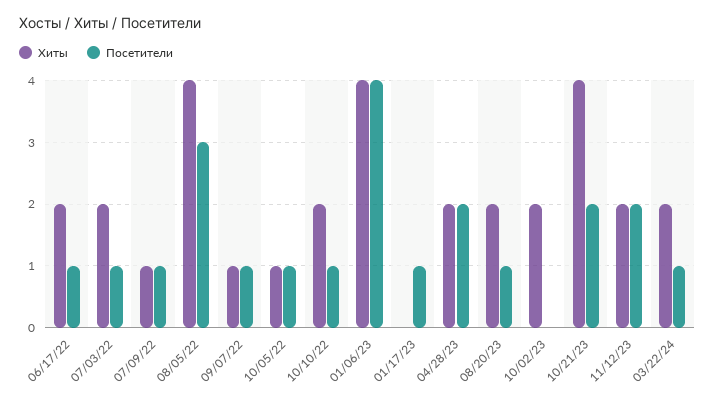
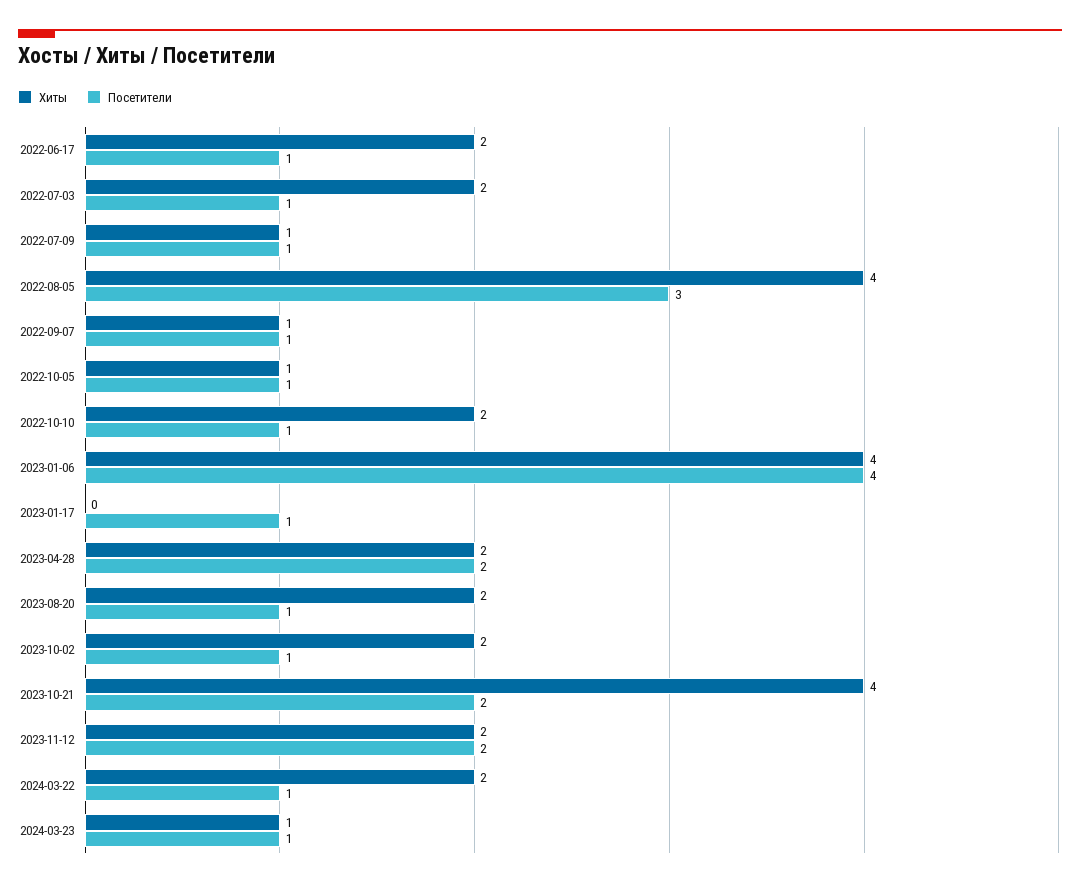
Посетители, 10/02/23: 0 -> 1
Хиты, 2024-03-23: none -> 1
Посетители, 2024-03-23: none -> 1

